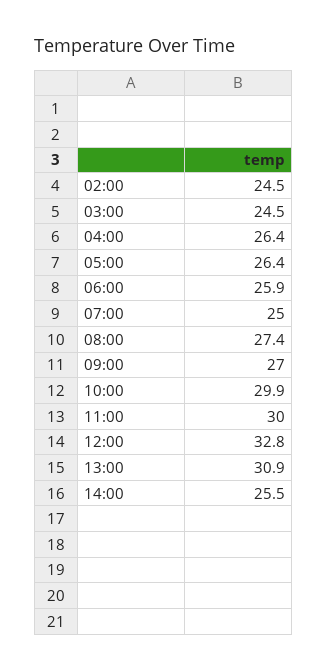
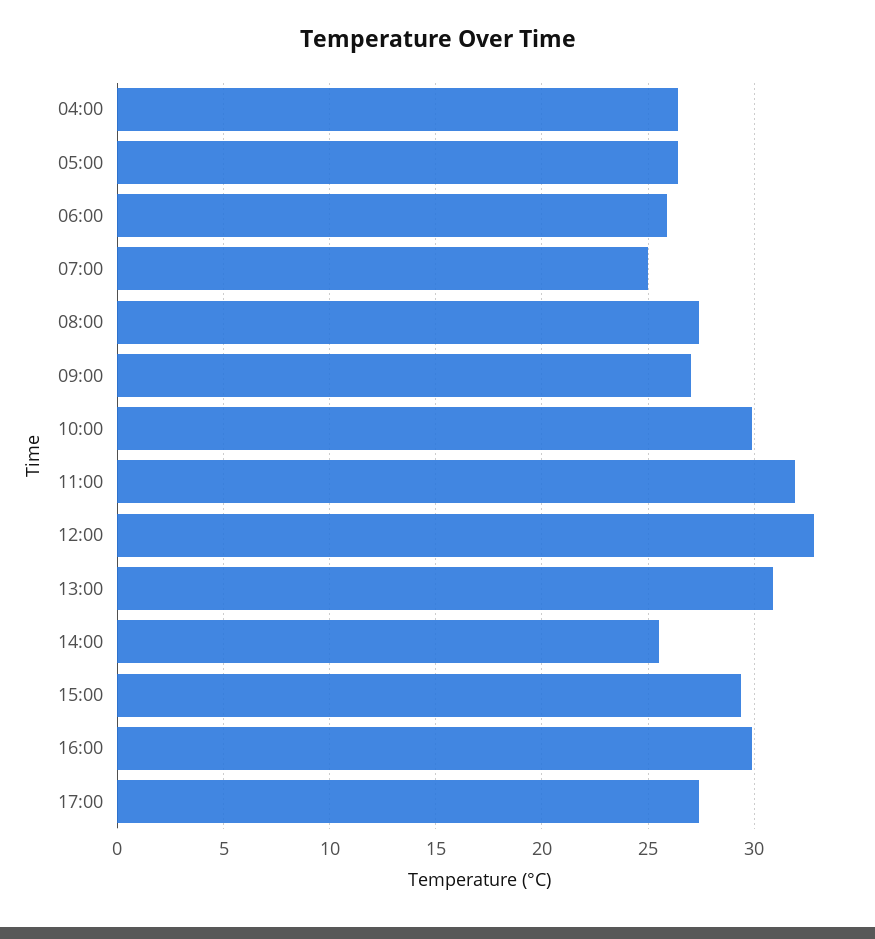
02:00: 24.5 -> none
03:00: 24.5 -> none
11:00: 30 -> 32
15:00: none -> 29.5
16:00: none -> 30
17:00: none -> 27.5

